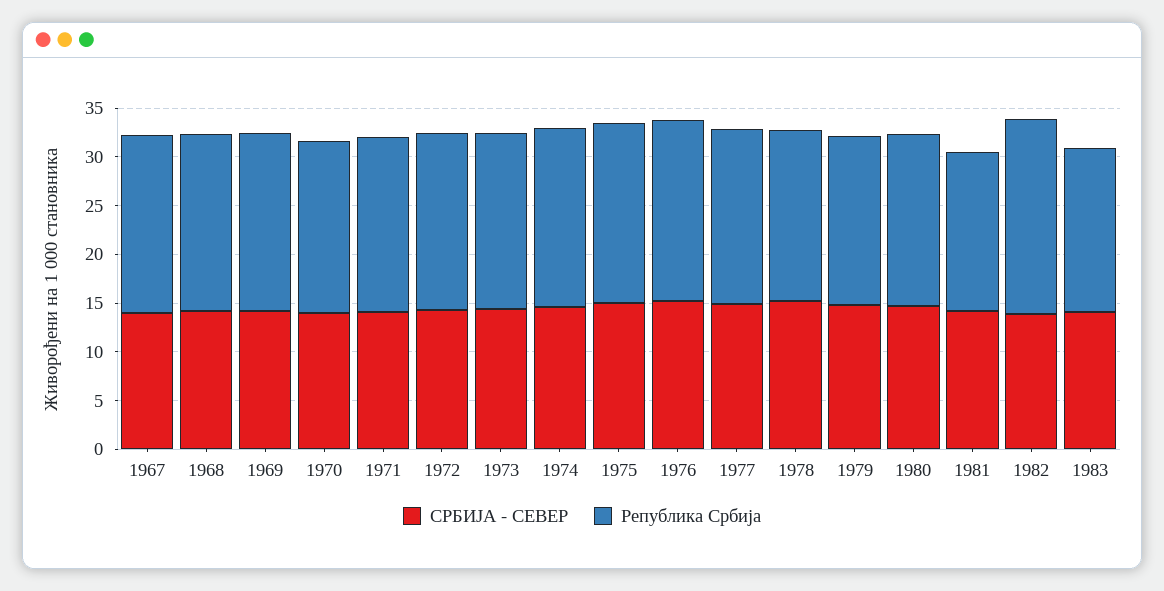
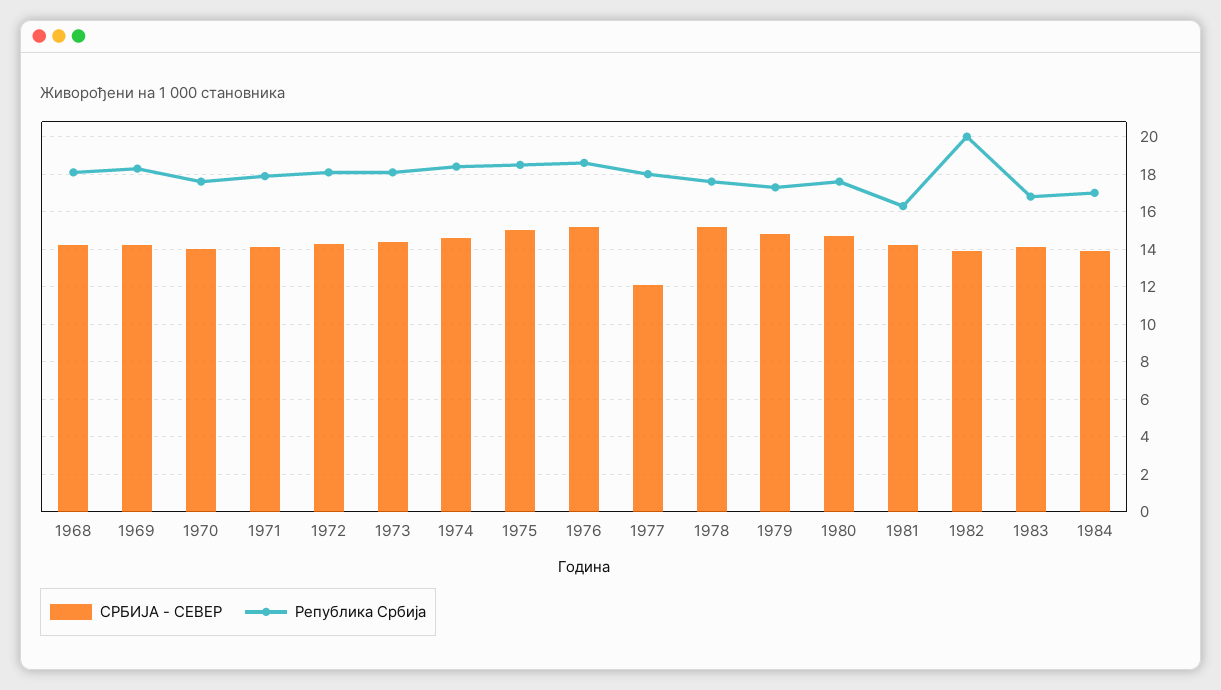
СРБИЈА - СЕВЕР, 1967: 14 -> none
Република Србија, 1967: 18 -> none
СРБИЈА - СЕВЕР, 1977: 15 -> 12
СРБИЈА - СЕВЕР, 1984: none -> 14
Република Србија, 1984: none -> 17

